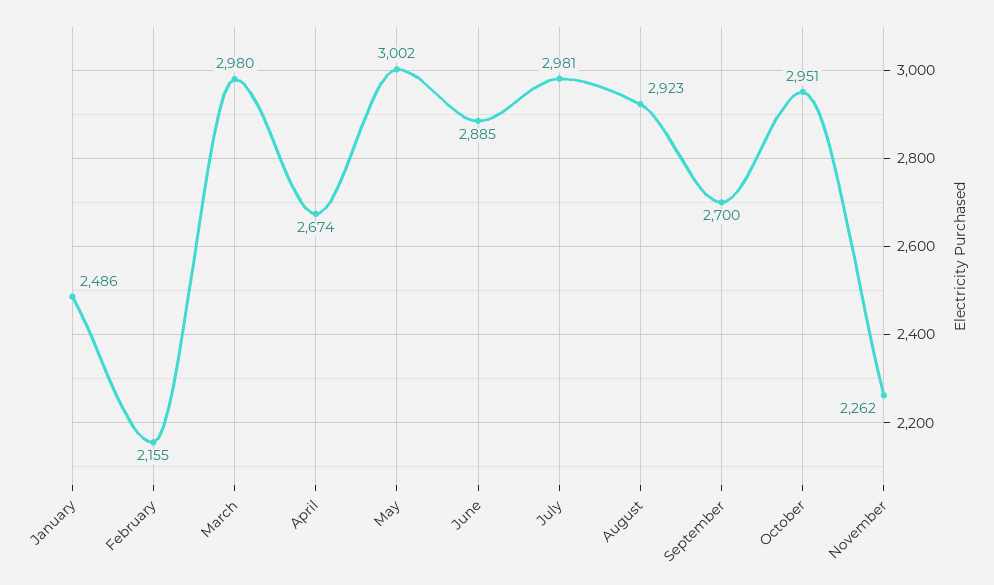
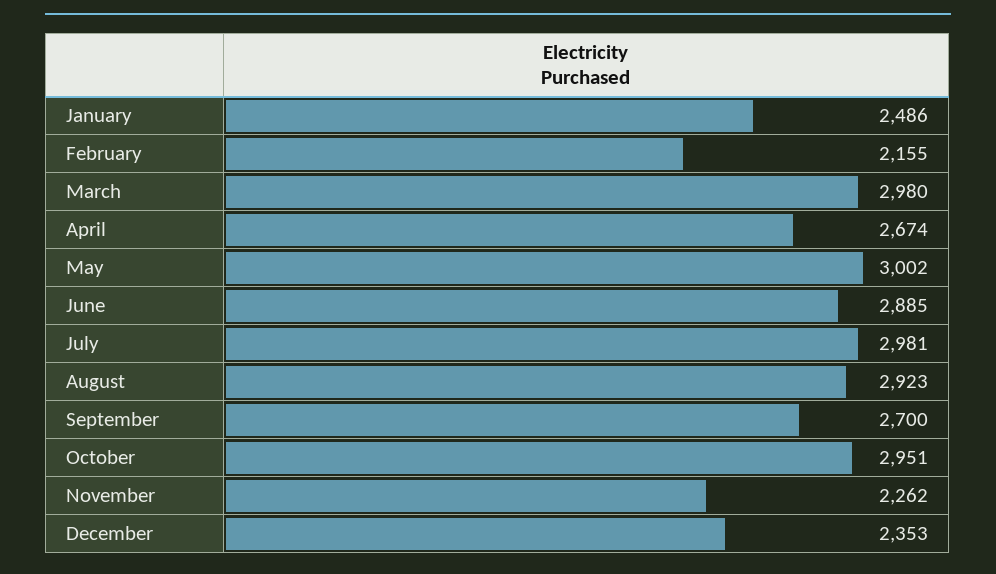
December: none -> 2353

